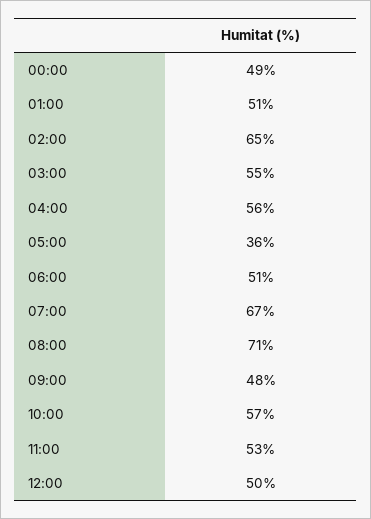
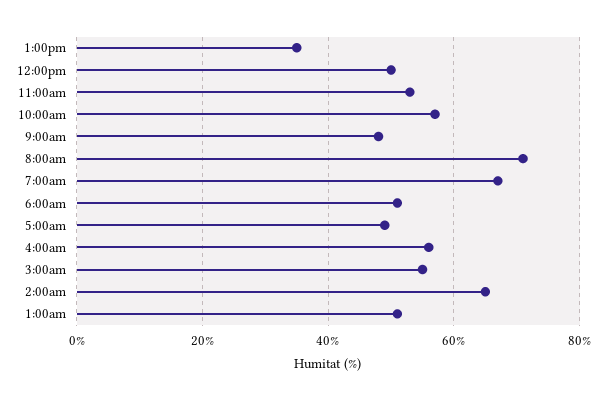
00:00: 49 -> none
05:00: 36 -> 50
1:00pm: none -> 35

